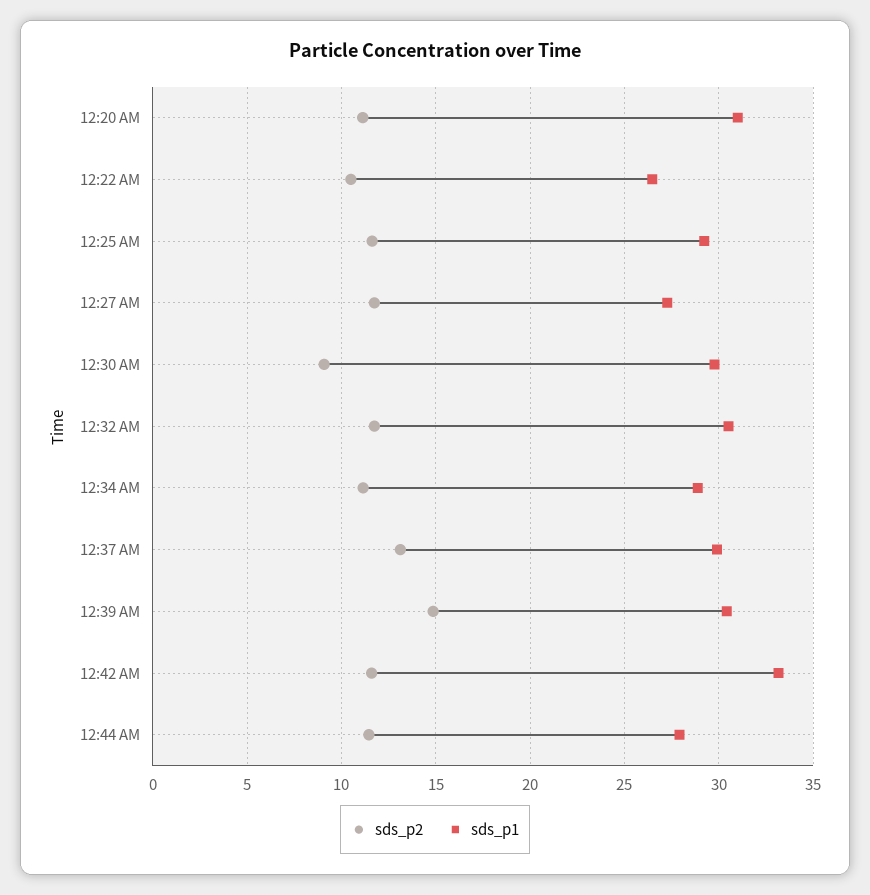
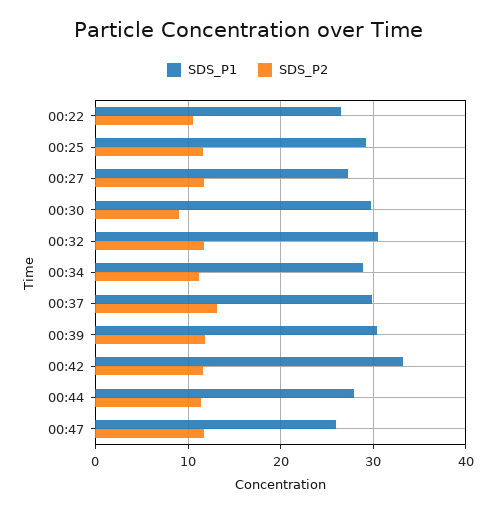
sds_p2, 12:20 AM: 11 -> none
sds_p1, 12:20 AM: 31 -> none
sds_p2, 12:39 AM: 15 -> 12
sds_p1, 00:47: none -> 26
sds_p2, 00:47: none -> 12

